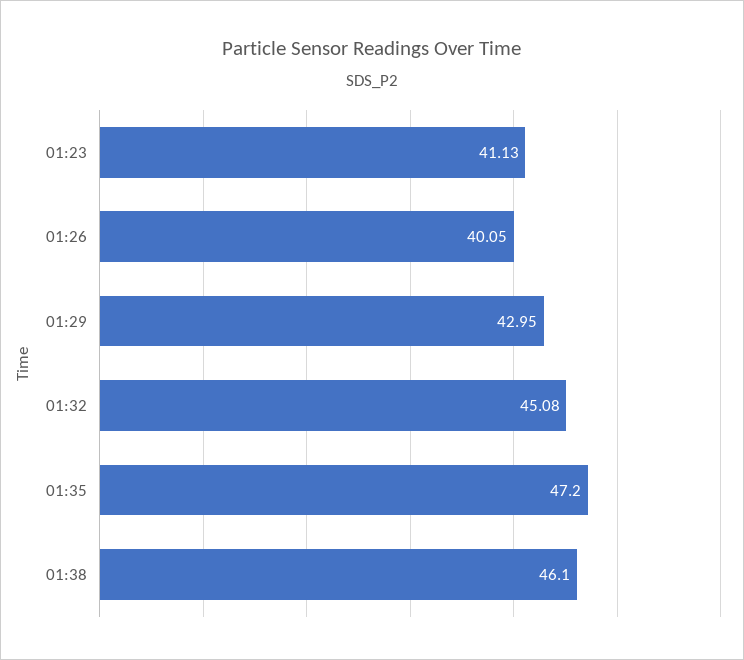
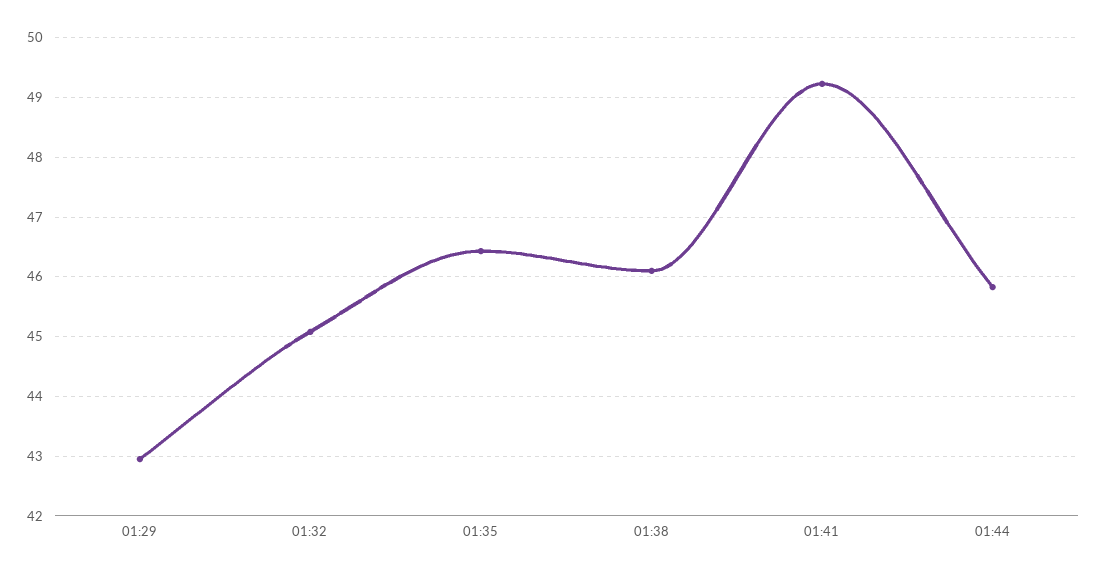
01:23: 41.13 -> none
01:26: 40.05 -> none
01:35: 47.2 -> 46.4
01:41: none -> 49.2
01:44: none -> 45.8

